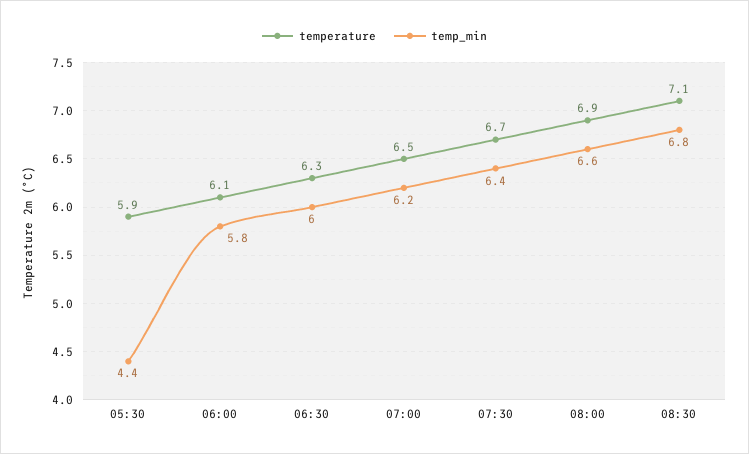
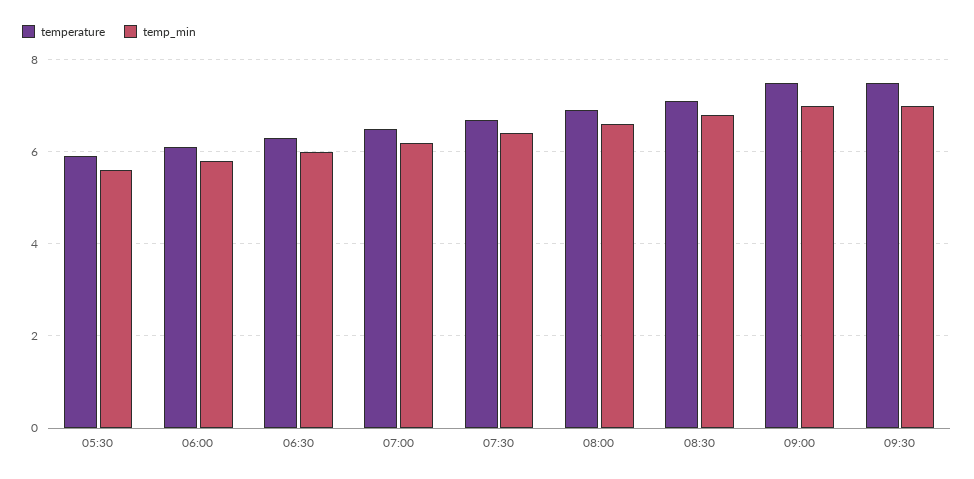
temp_min, 05:30: 4.4 -> 5.5
temperature, 09:00: none -> 7.5
temp_min, 09:00: none -> 7
temperature, 09:30: none -> 7.5
temp_min, 09:30: none -> 7

